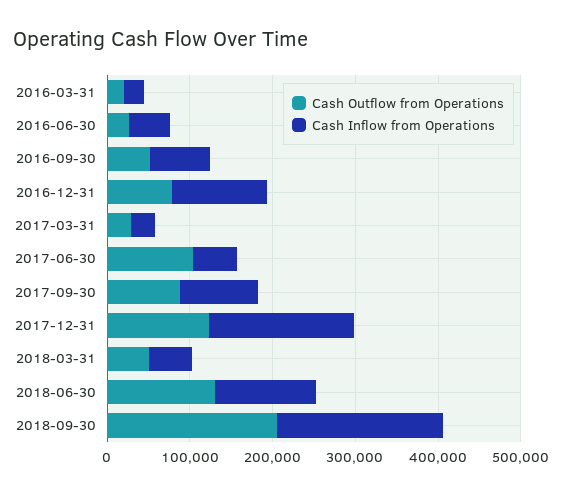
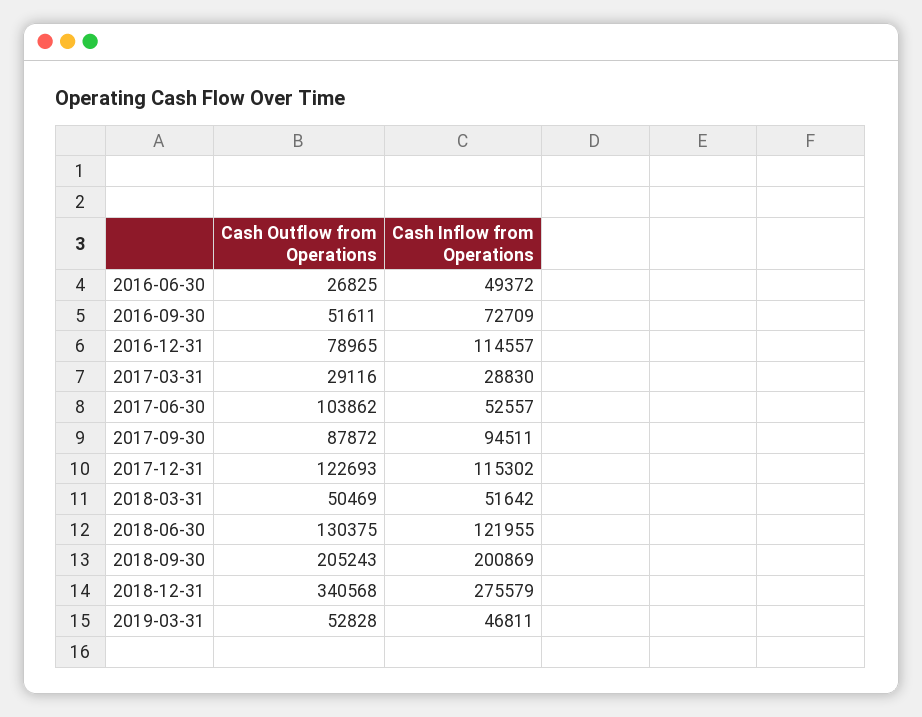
Cash Outflow from Operations, 2016-03-31: 20000 -> none
Cash Inflow from Operations, 2016-03-31: 20000 -> none
Cash Inflow from Operations, 2017-12-31: 180000 -> 115302
Cash Outflow from Operations, 2018-12-31: none -> 340568
Cash Inflow from Operations, 2018-12-31: none -> 275579
Cash Outflow from Operations, 2019-03-31: none -> 52828
Cash Inflow from Operations, 2019-03-31: none -> 46811

